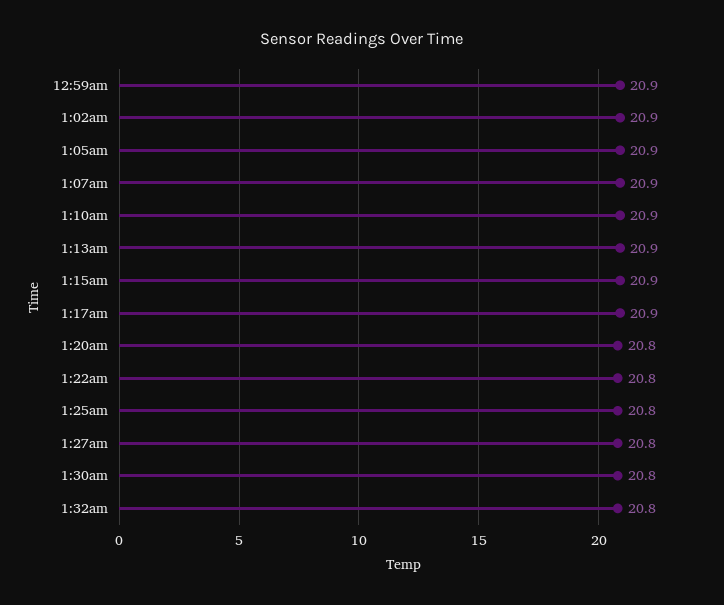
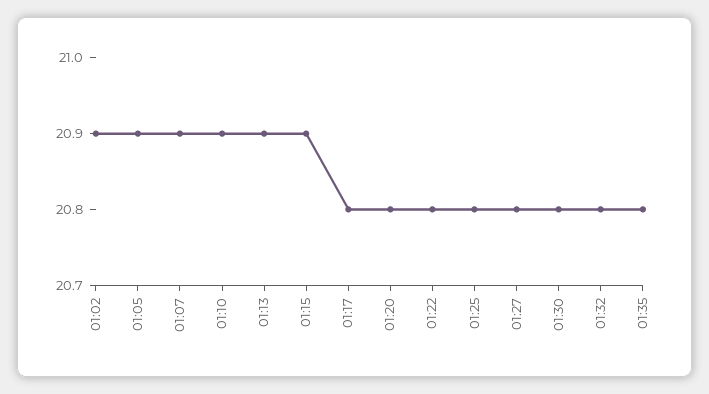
12:59am: 20.9 -> none
1:17am: 20.9 -> 20.8
01:35: none -> 20.8

